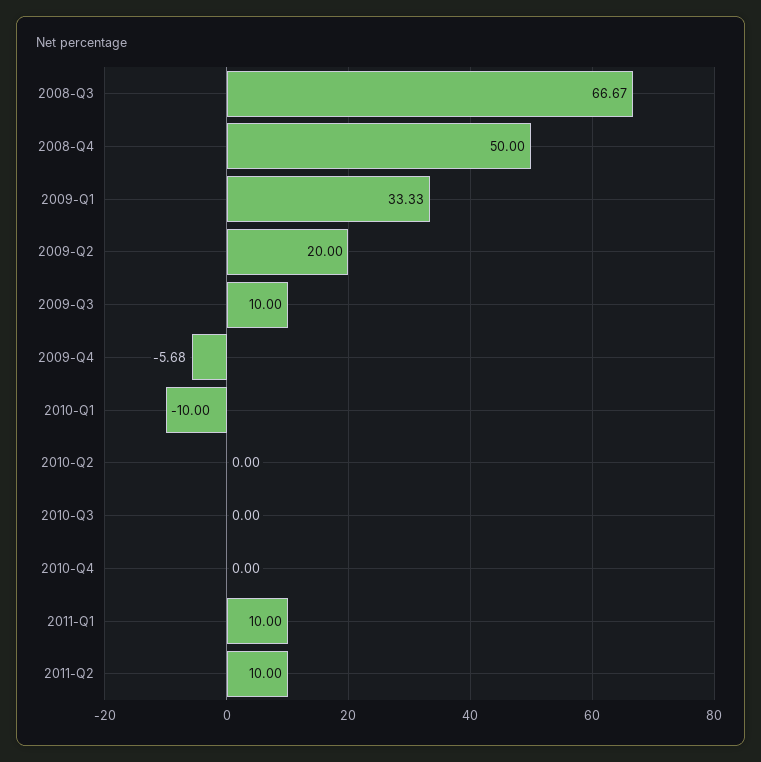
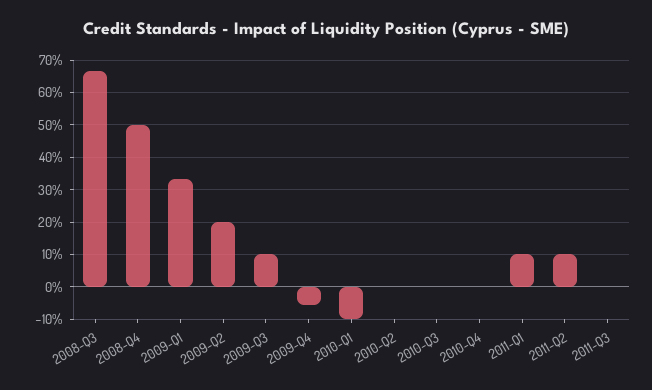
2011-Q3: none -> 0

